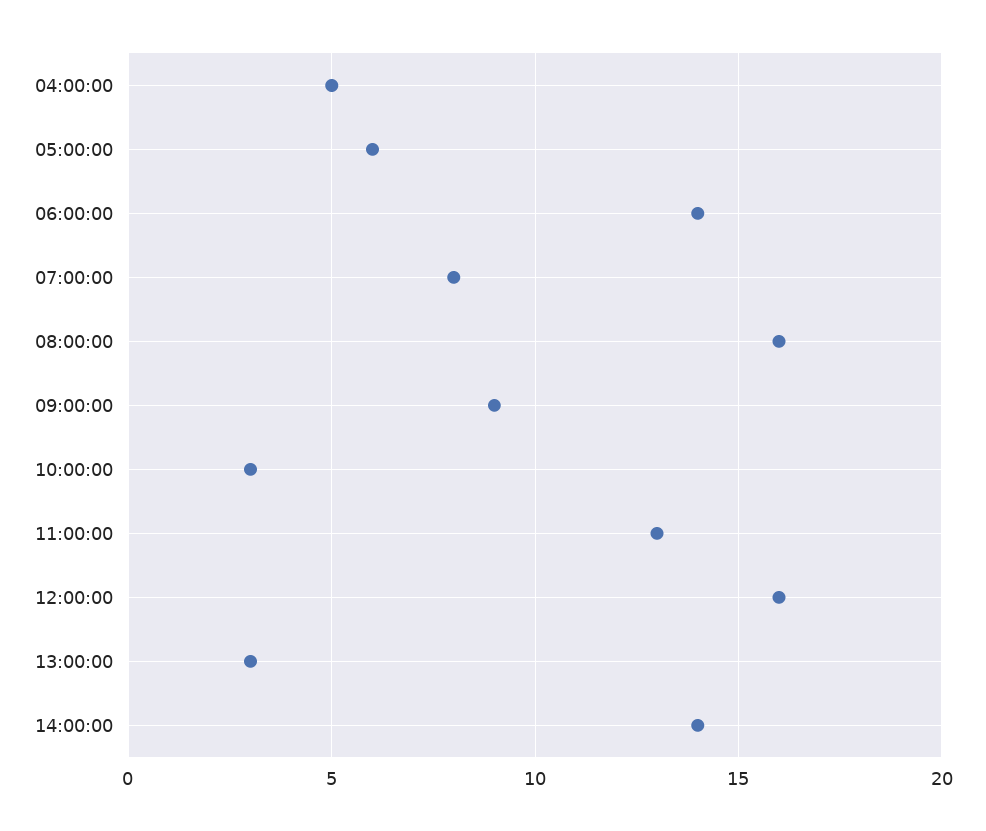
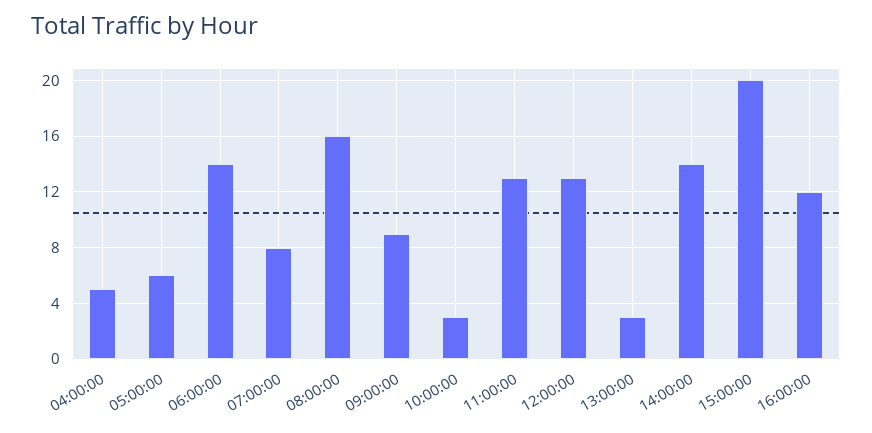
12:00:00: 16 -> 13
15:00:00: none -> 20
16:00:00: none -> 12

